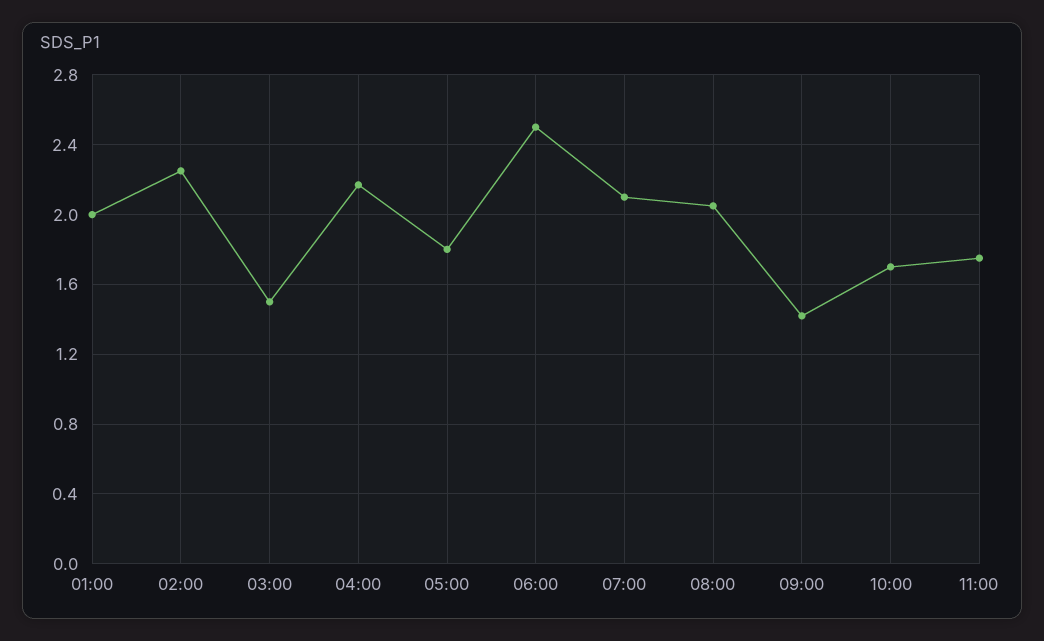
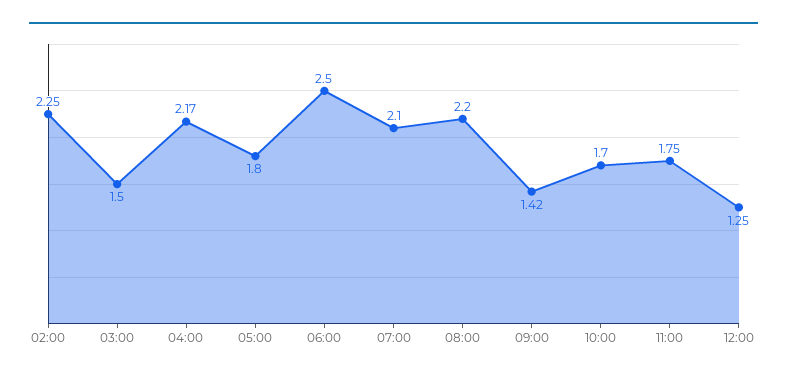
01:00: 2 -> none
08:00: 2.05 -> 2.2
12:00: none -> 1.25

